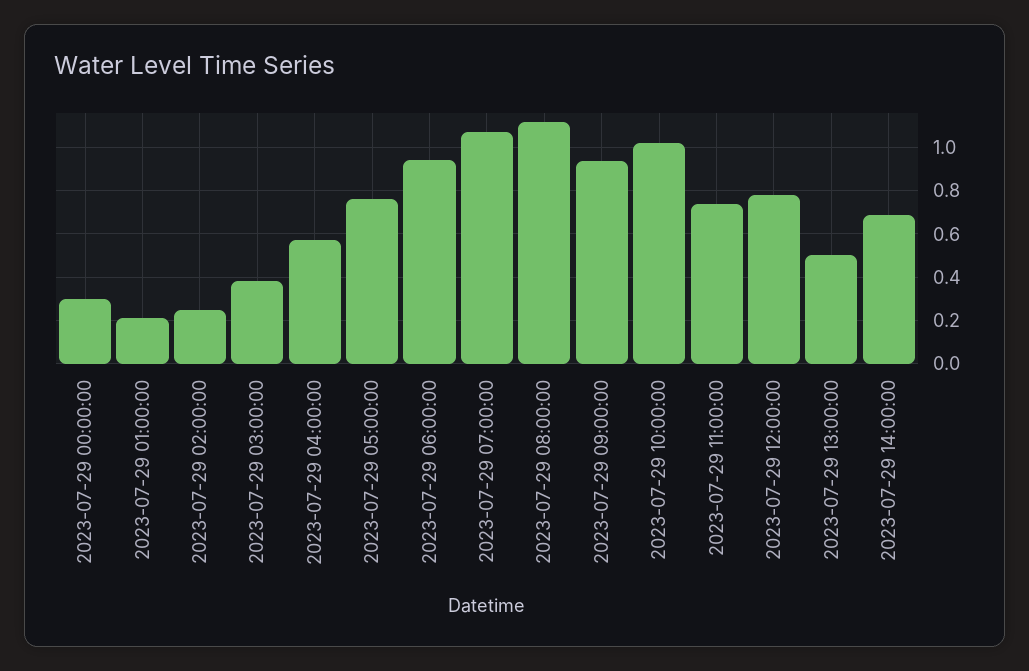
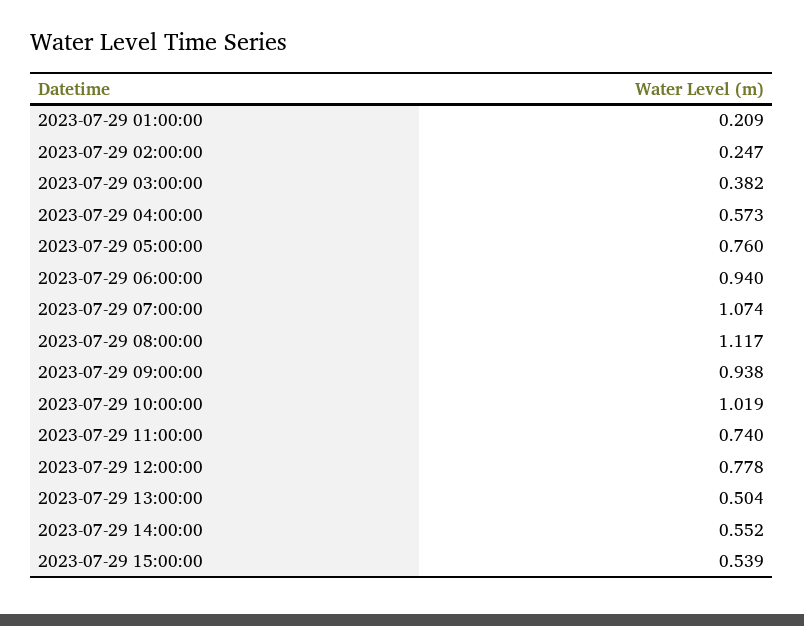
2023-07-29 00:00:00: 0.3 -> none
2023-07-29 14:00:00: 0.7 -> 0.552
2023-07-29 15:00:00: none -> 0.539

